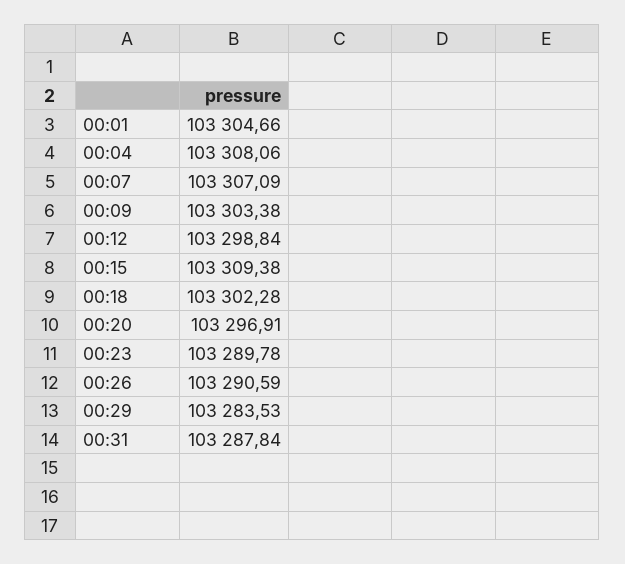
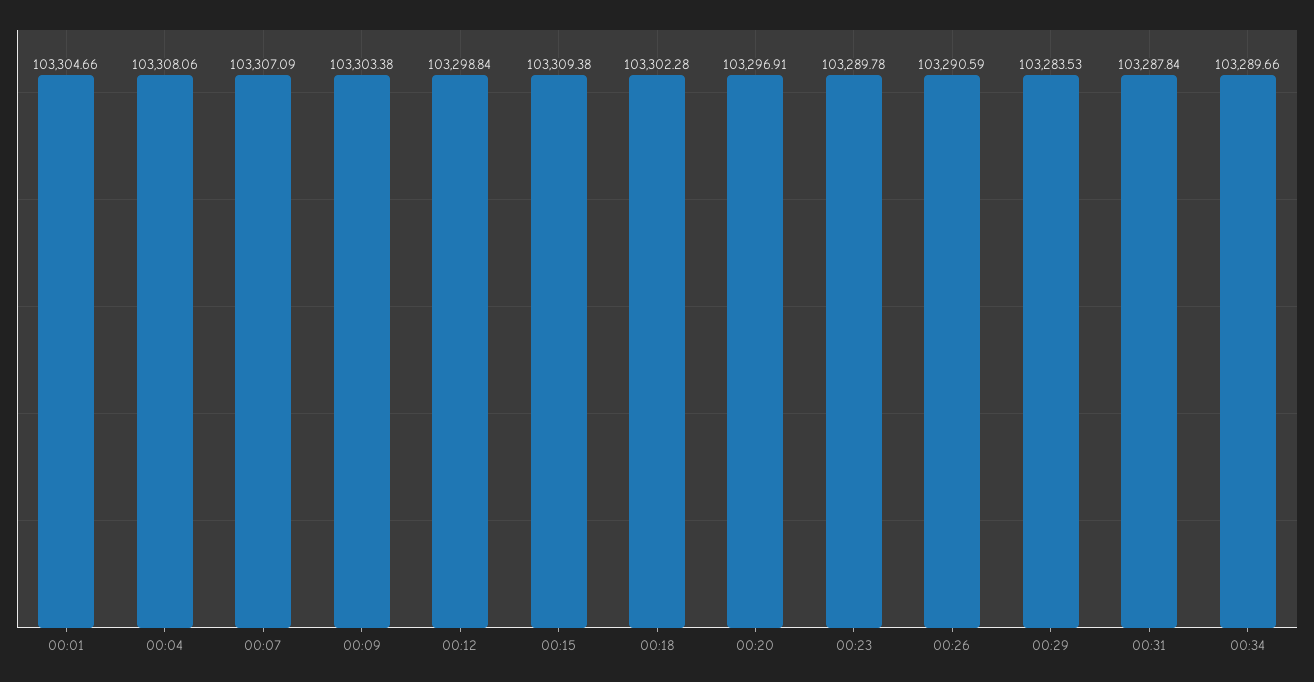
00:34: none -> 103289.66

